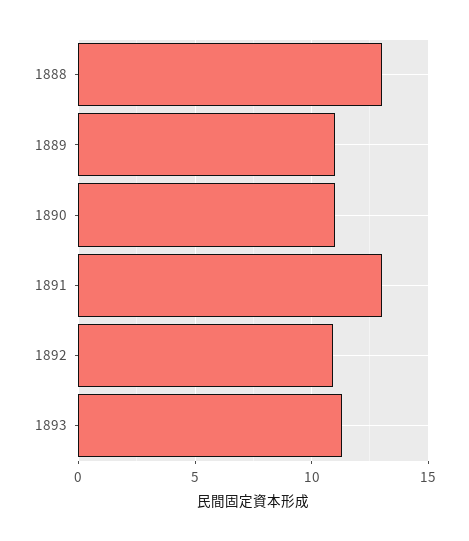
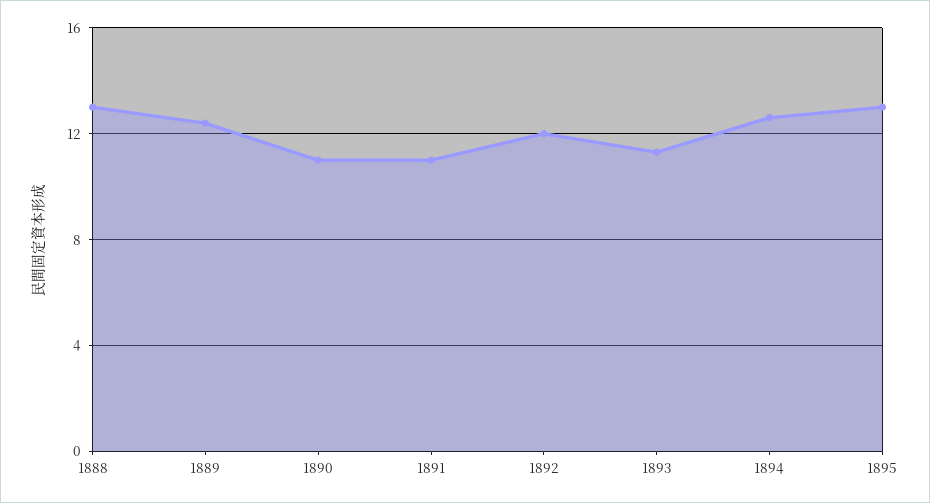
1889: 11 -> 12.5
1891: 13 -> 11
1892: 11 -> 12
1894: none -> 12.5
1895: none -> 13

